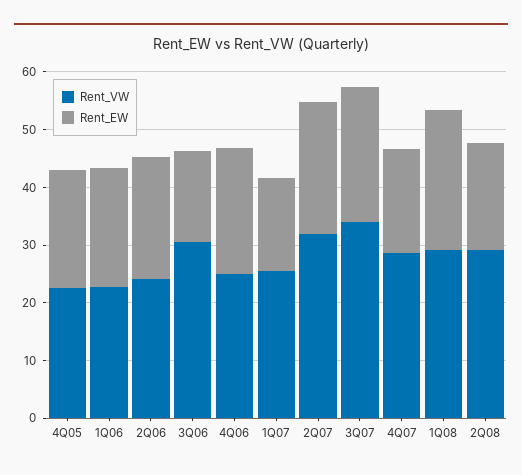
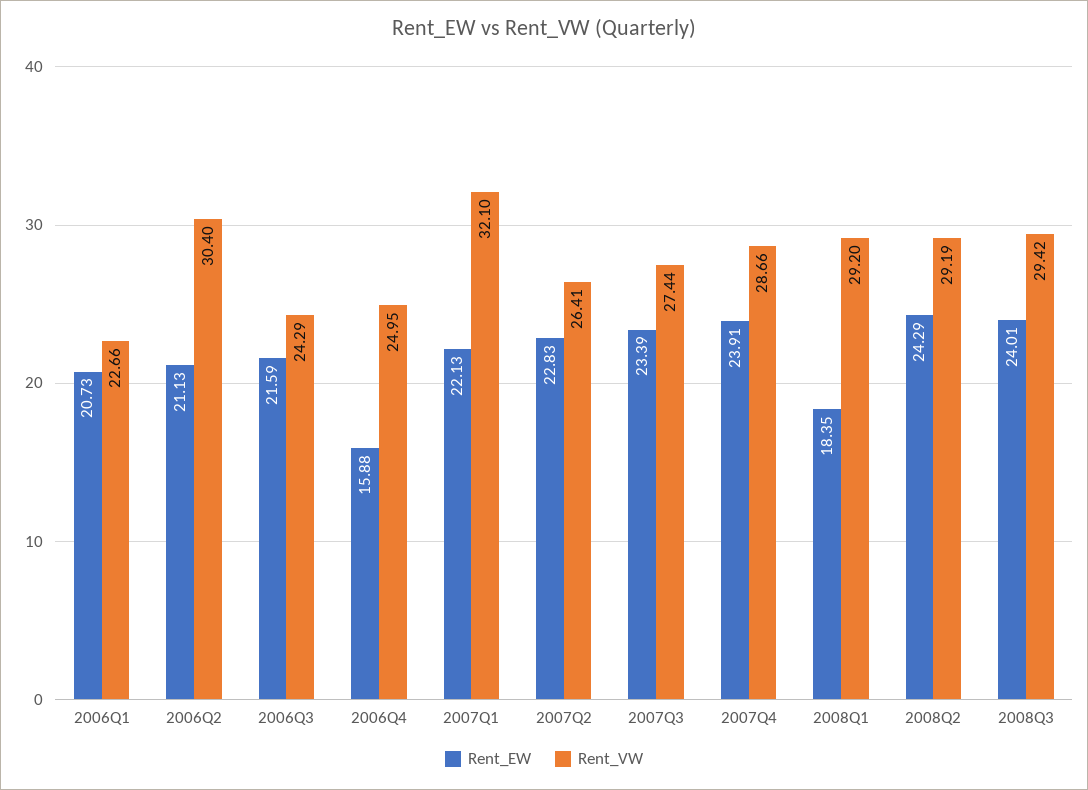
Rent_VW, 4Q05: 22 -> none
Rent_EW, 4Q05: 20 -> none
Rent_VW, 2Q06: 24 -> 30.4
Rent_VW, 3Q06: 30 -> 24.29
Rent_EW, 3Q06: 16 -> 21.59
Rent_EW, 4Q06: 22 -> 15.88
Rent_VW, 1Q07: 26 -> 32.1
Rent_EW, 1Q07: 16 -> 22.13
Rent_VW, 2Q07: 32 -> 26.41
Rent_VW, 3Q07: 34 -> 27.44
Rent_EW, 4Q07: 18 -> 23.91
Rent_EW, 1Q08: 24 -> 18.35
Rent_EW, 2Q08: 18 -> 24.29
Rent_EW, 2008Q3: none -> 24.01
Rent_VW, 2008Q3: none -> 29.42

